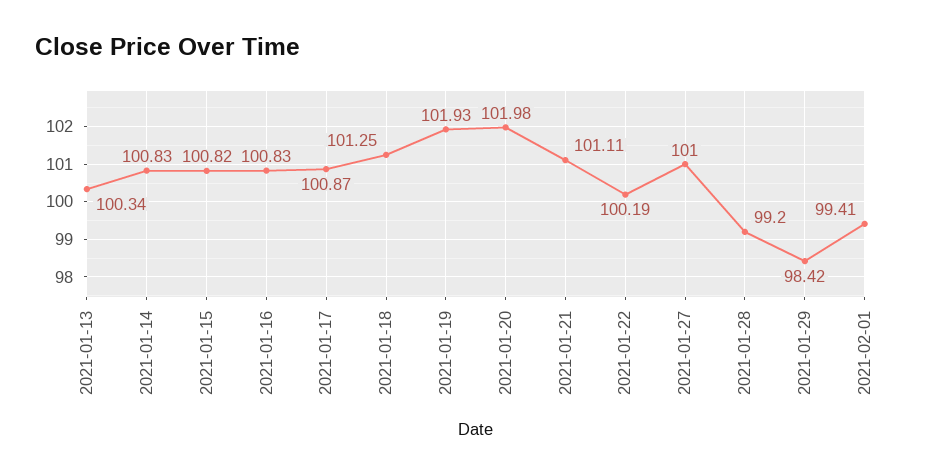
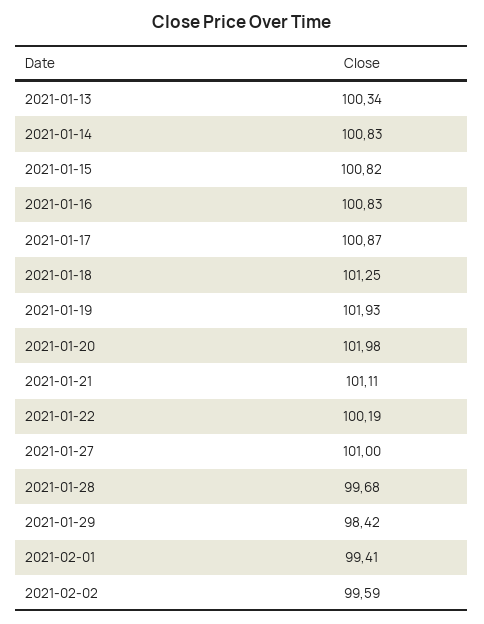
2021-01-28: 99.2 -> 99.68
2021-02-02: none -> 99.59

